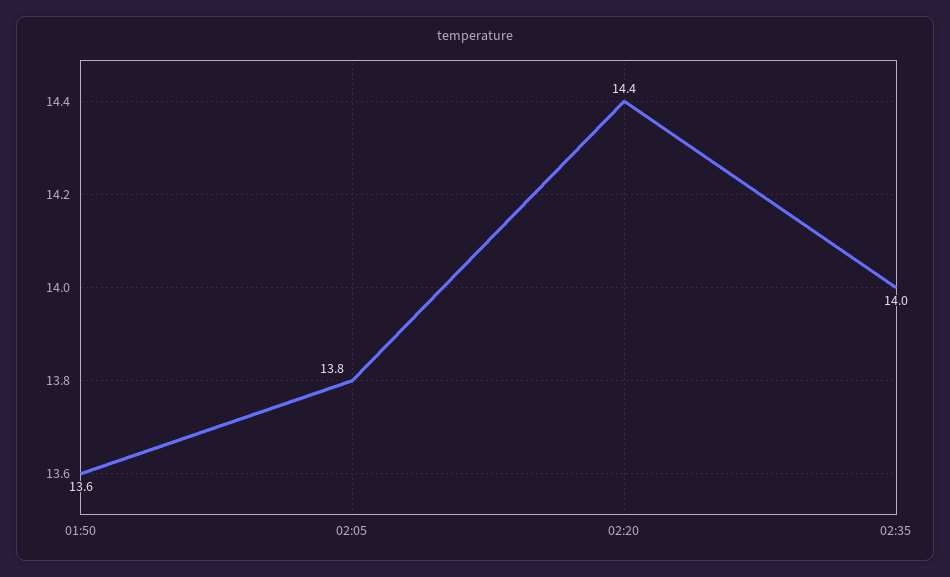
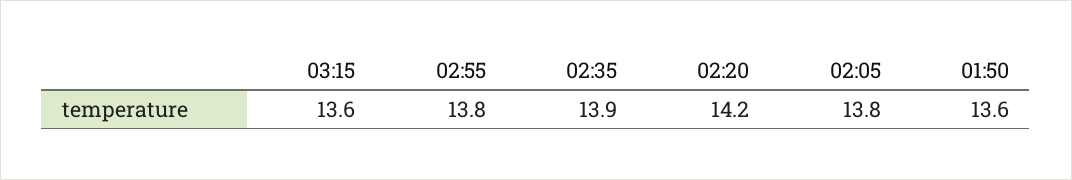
02:20: 14.4 -> 14.2
02:35: 14 -> 13.9
03:15: none -> 13.6
02:55: none -> 13.8

